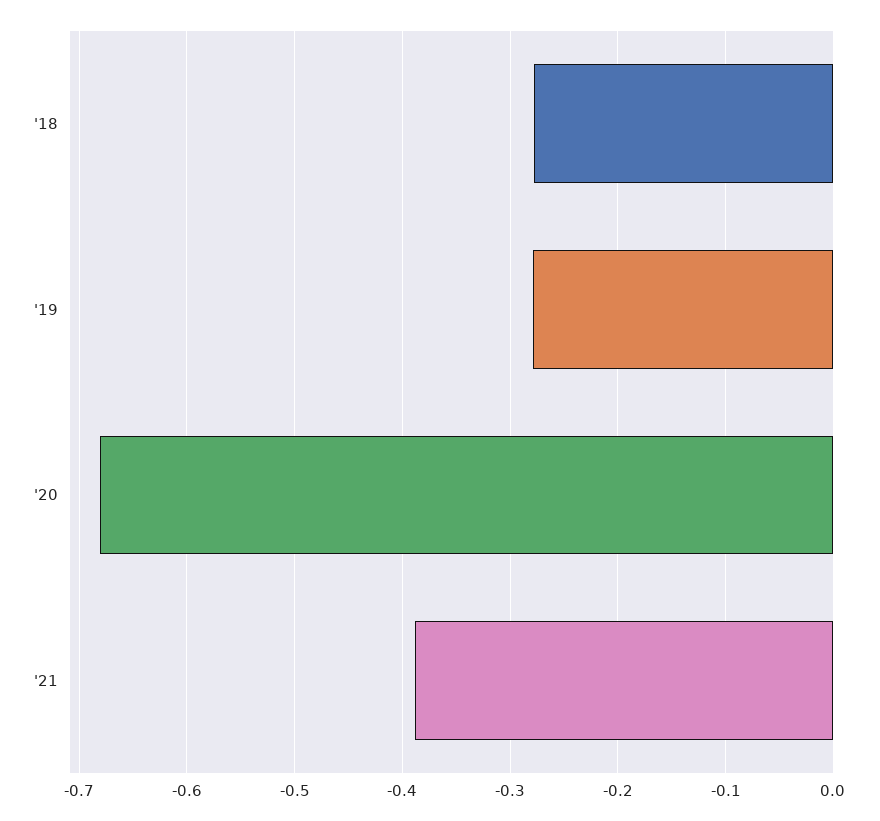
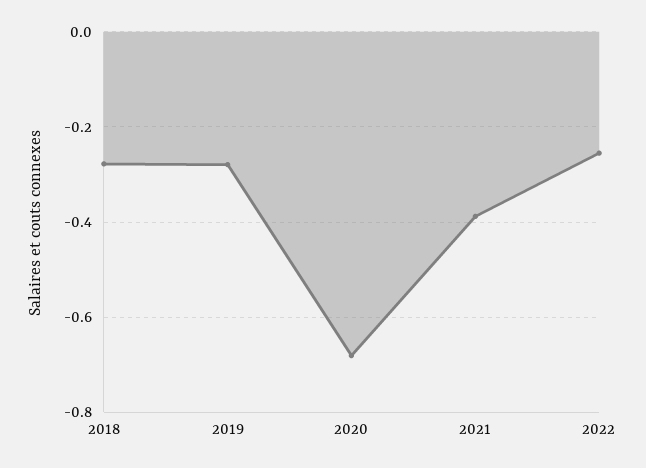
2022: none -> -0.26

